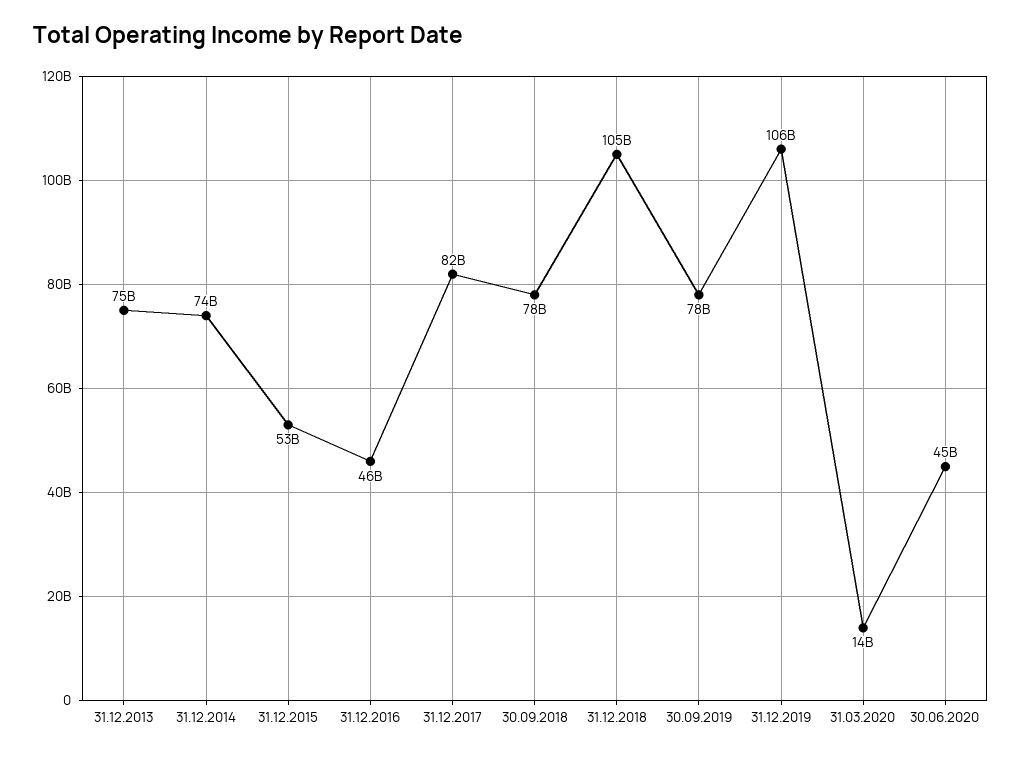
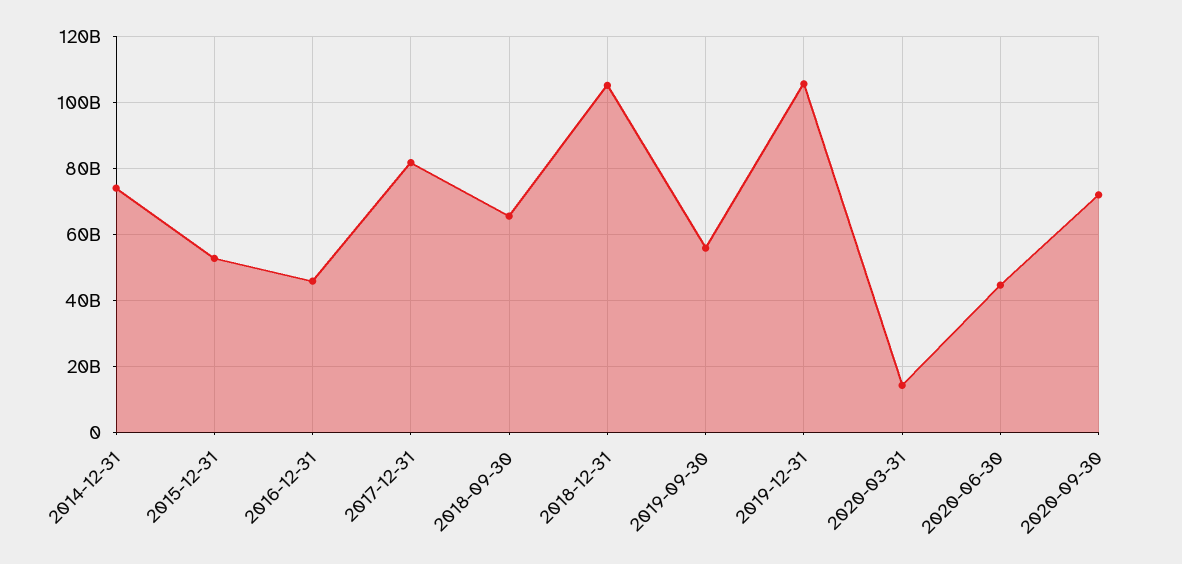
31.12.2013: 75000000000 -> none
30.09.2018: 78000000000 -> 66000000000
30.09.2019: 78000000000 -> 56000000000
2020-09-30: none -> 72000000000

